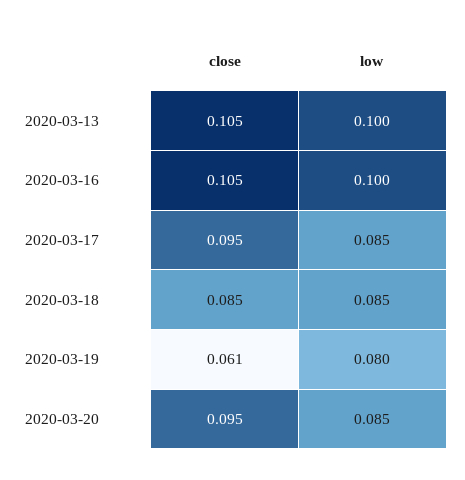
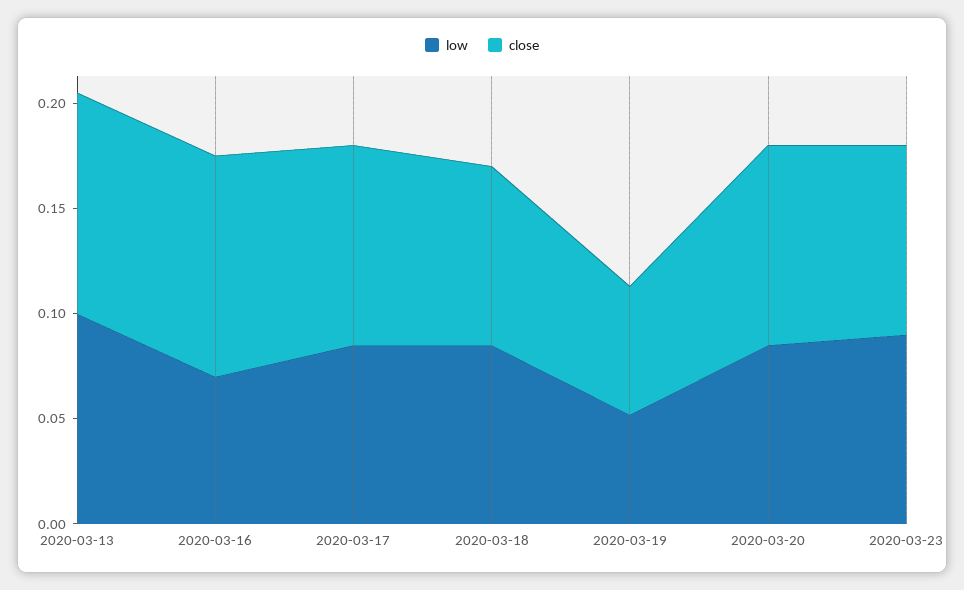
low, 2020-03-16: 0.1 -> 0.07
low, 2020-03-19: 0.08 -> 0.05
low, 2020-03-23: none -> 0.09
close, 2020-03-23: none -> 0.09

